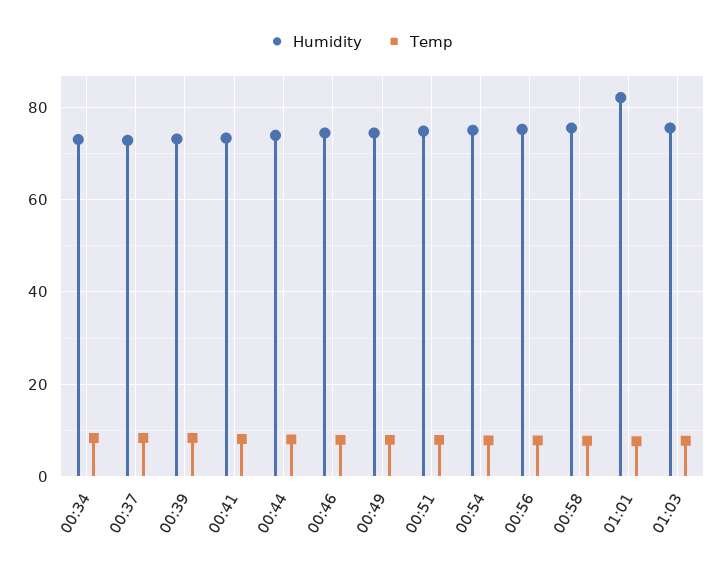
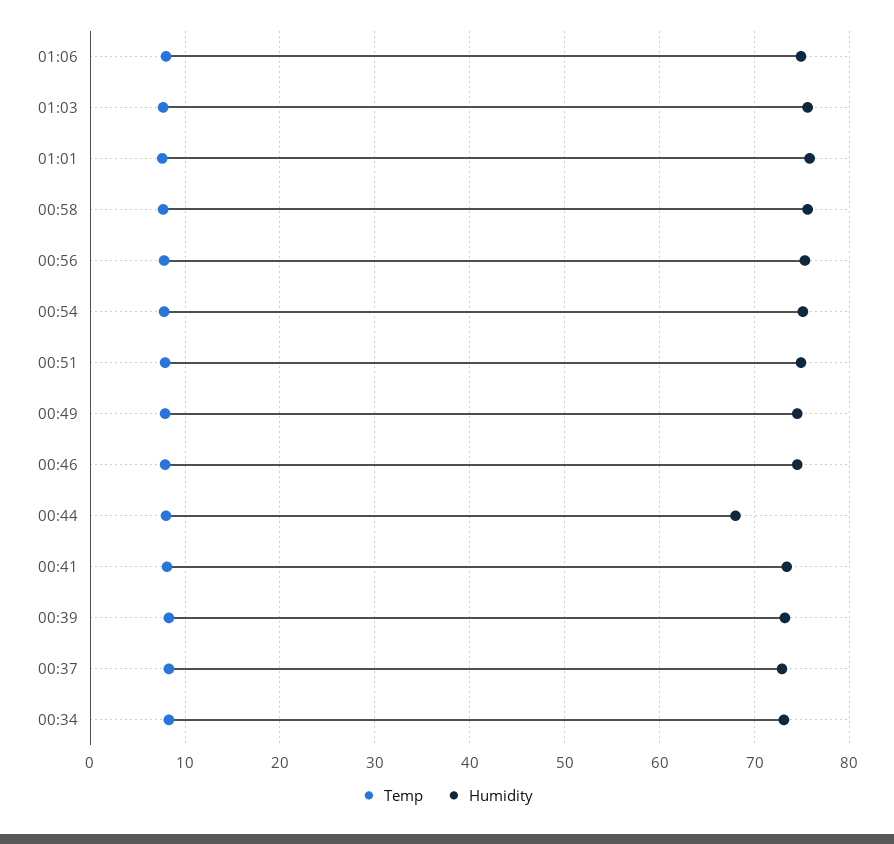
Humidity, 00:44: 74 -> 68
Humidity, 01:01: 82 -> 76
Temp, 01:06: none -> 8
Humidity, 01:06: none -> 75

